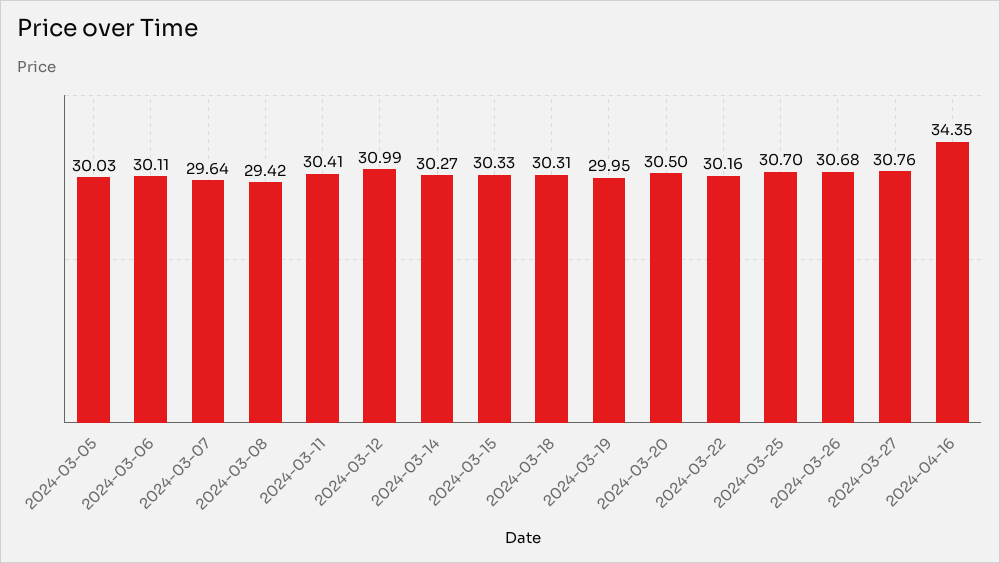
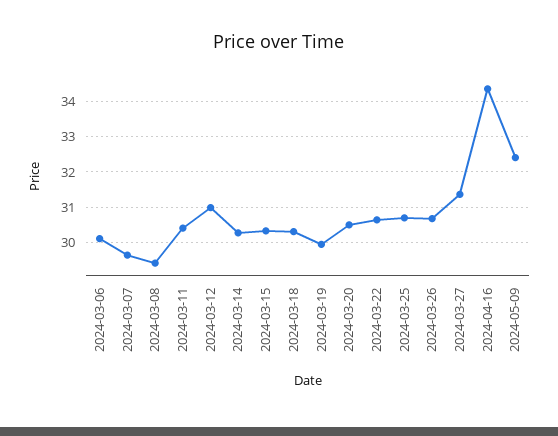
2024-03-05: 30.03 -> none
2024-03-22: 30.16 -> 30.6
2024-03-27: 30.76 -> 31.4
2024-05-09: none -> 32.4

